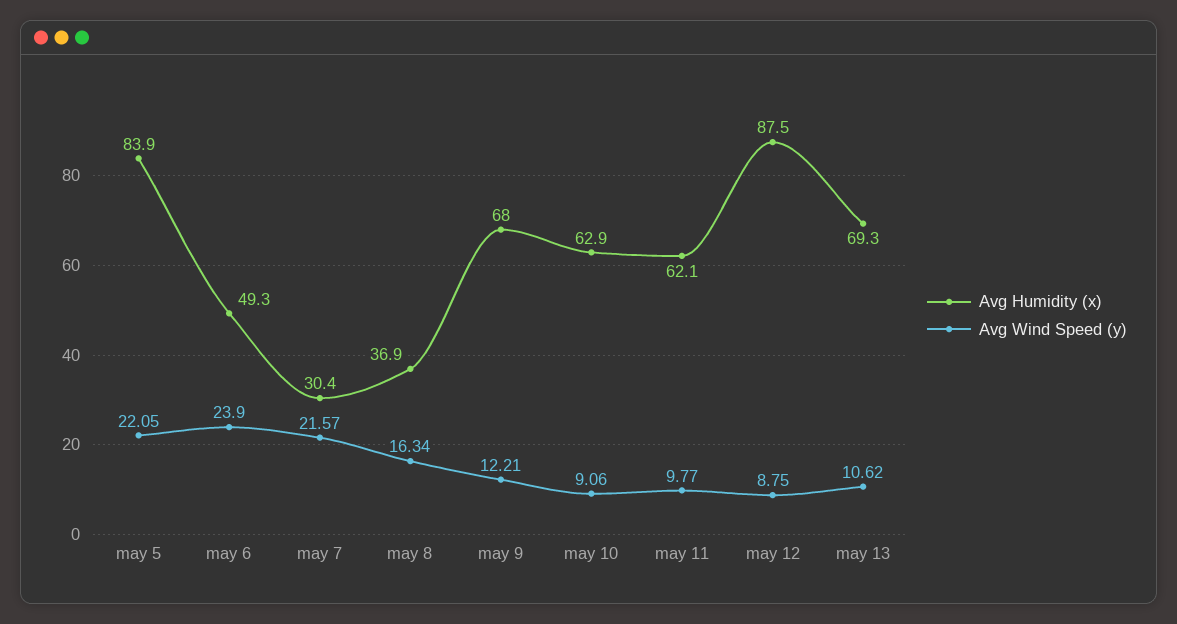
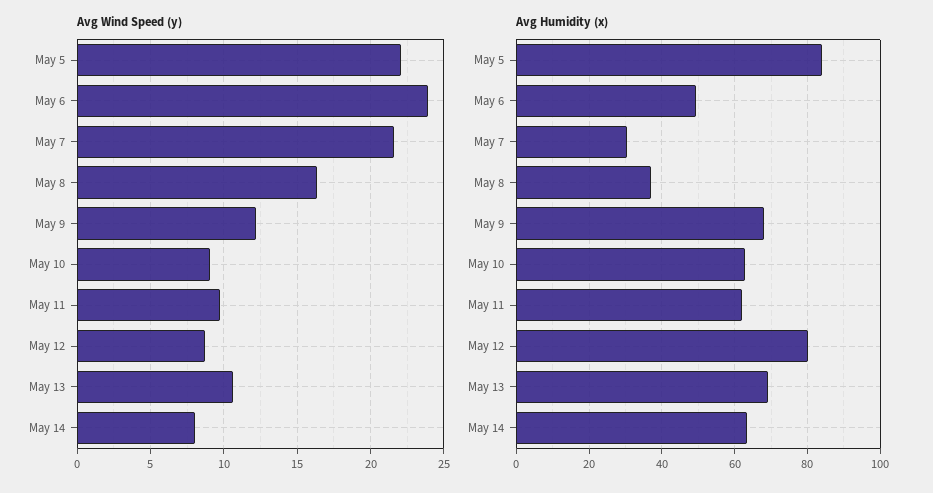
Avg Humidity (x), may 12: 87.5 -> 80
Avg Wind Speed (y), May 14: none -> 8
Avg Humidity (x), May 14: none -> 64

